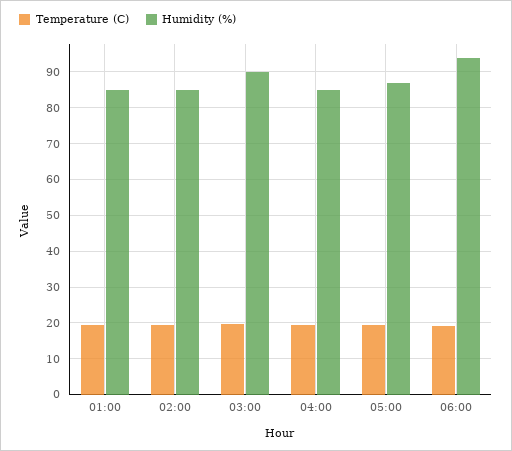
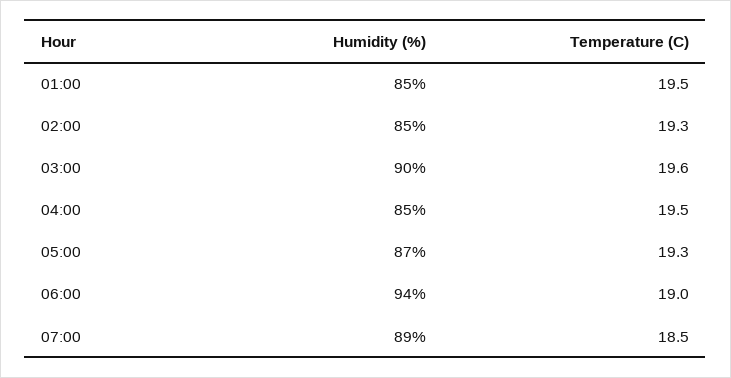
Humidity (%), 07:00: none -> 89
Temperature (C), 07:00: none -> 18.5

